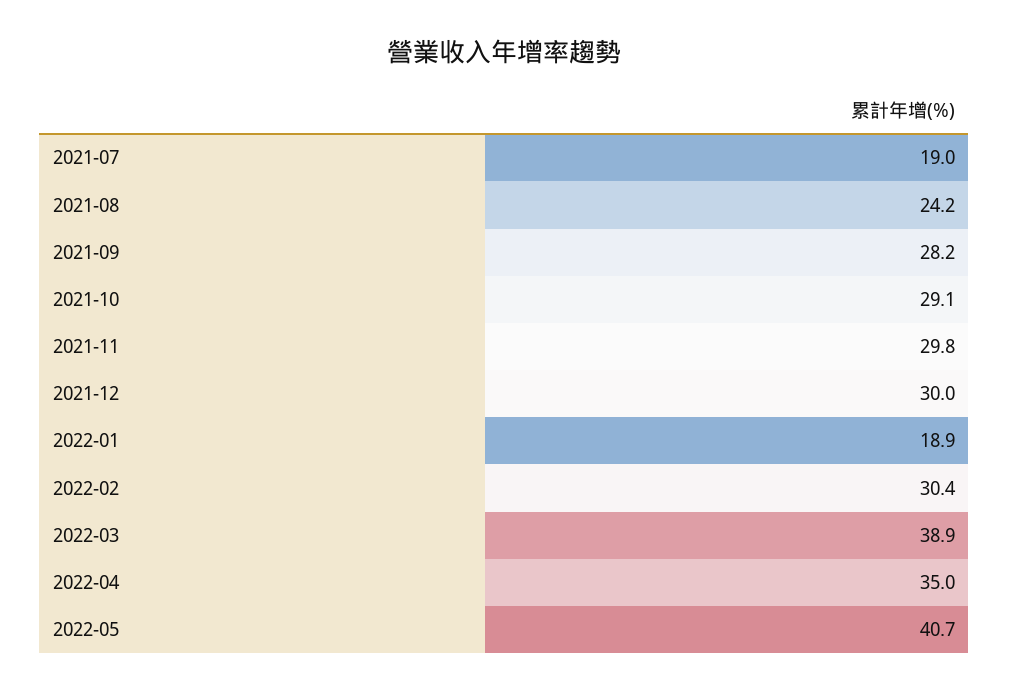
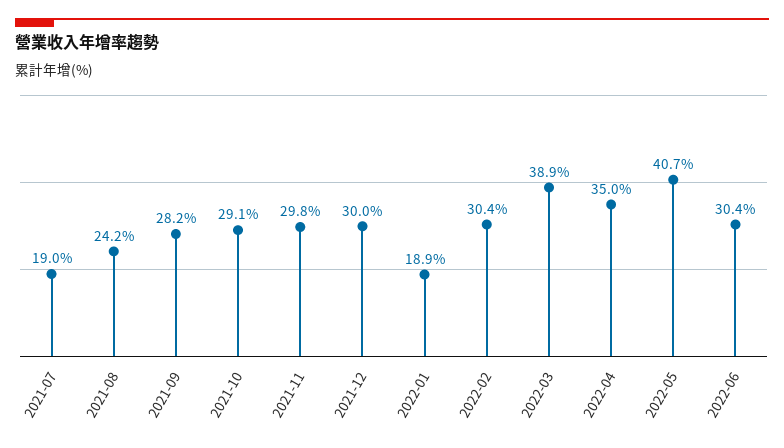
2022-06: none -> 30.4

